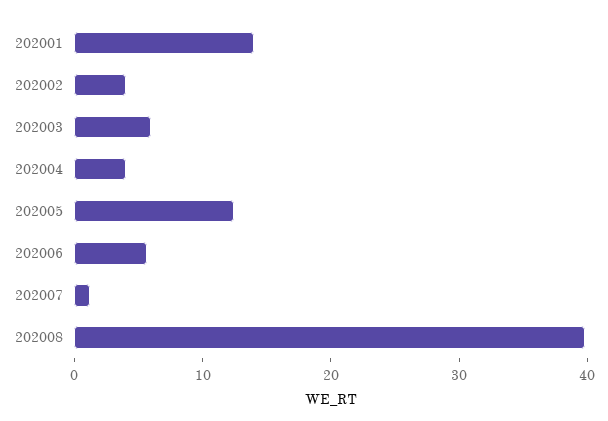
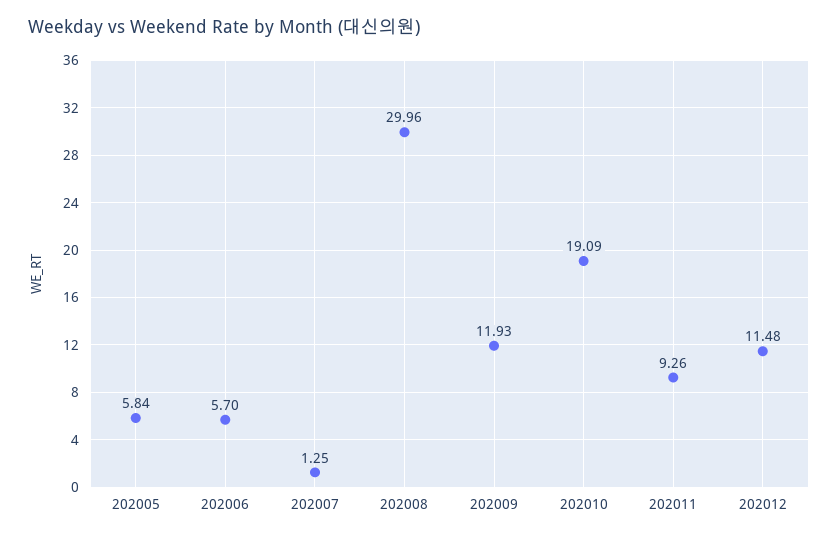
202001: 14 -> none
202002: 4 -> none
202003: 6 -> none
202004: 4 -> none
202005: 12 -> 5.84
202008: 40 -> 29.96
202009: none -> 11.93
202010: none -> 19.09
202011: none -> 9.26
202012: none -> 11.48

